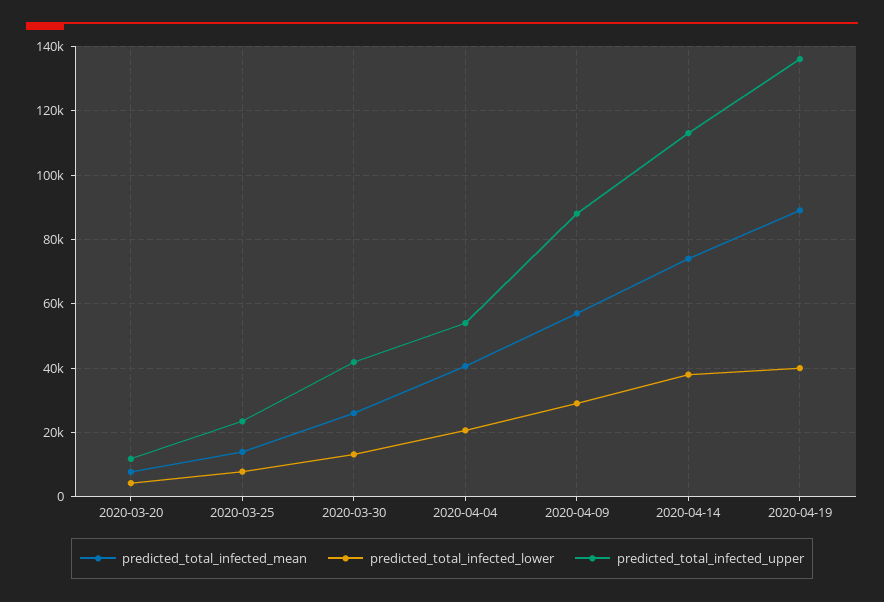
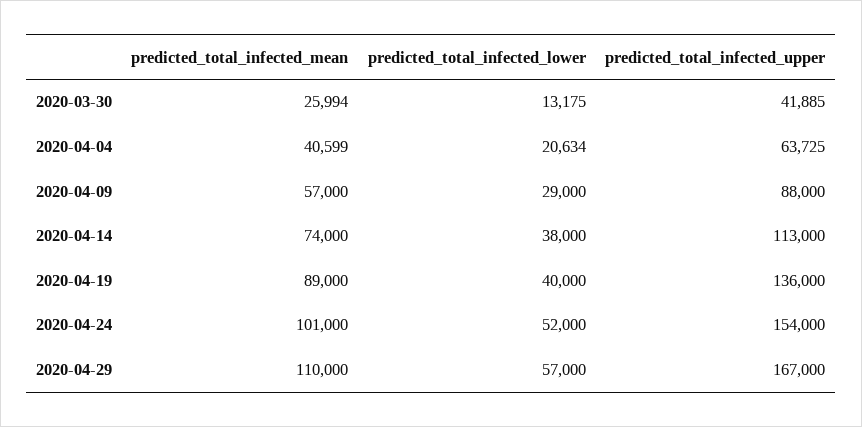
predicted_total_infected_mean, 2020-03-20: 8000 -> none
predicted_total_infected_lower, 2020-03-20: 4000 -> none
predicted_total_infected_upper, 2020-03-20: 12000 -> none
predicted_total_infected_mean, 2020-03-25: 14000 -> none
predicted_total_infected_lower, 2020-03-25: 8000 -> none
predicted_total_infected_upper, 2020-03-25: 24000 -> none
predicted_total_infected_upper, 2020-04-04: 54000 -> 63725
predicted_total_infected_mean, 2020-04-24: none -> 101000
predicted_total_infected_lower, 2020-04-24: none -> 52000
predicted_total_infected_upper, 2020-04-24: none -> 154000
predicted_total_infected_mean, 2020-04-29: none -> 110000
predicted_total_infected_lower, 2020-04-29: none -> 57000
predicted_total_infected_upper, 2020-04-29: none -> 167000

